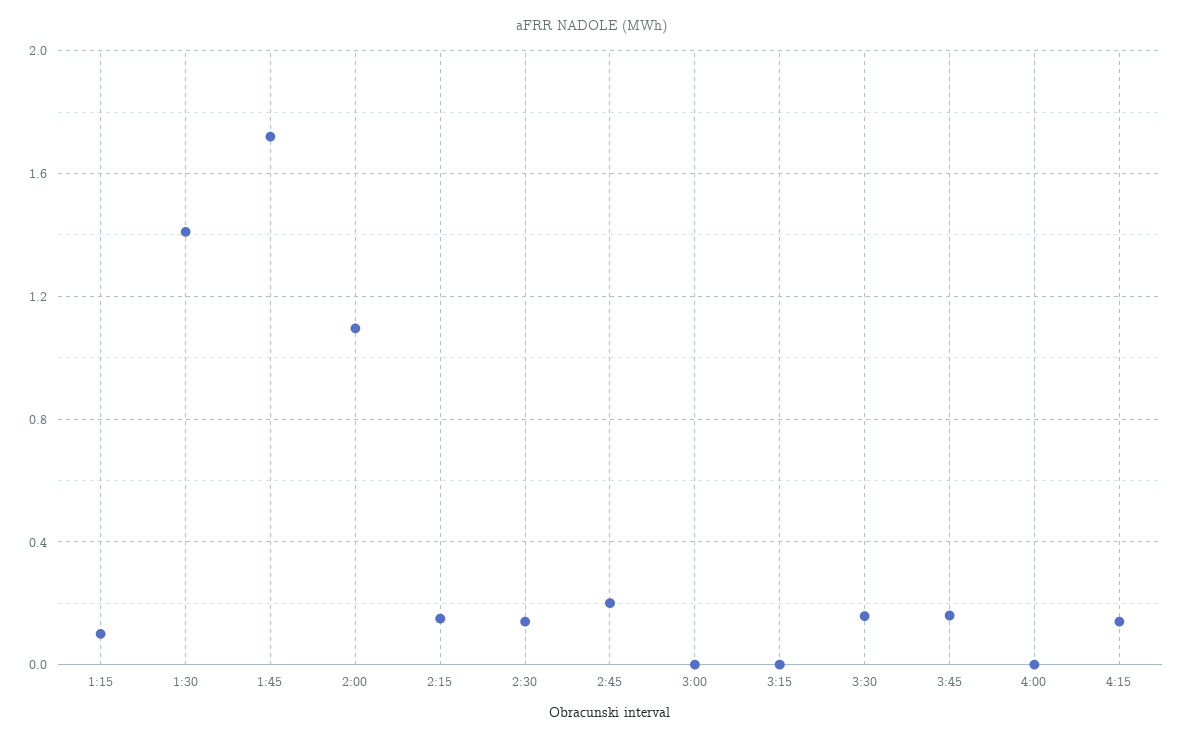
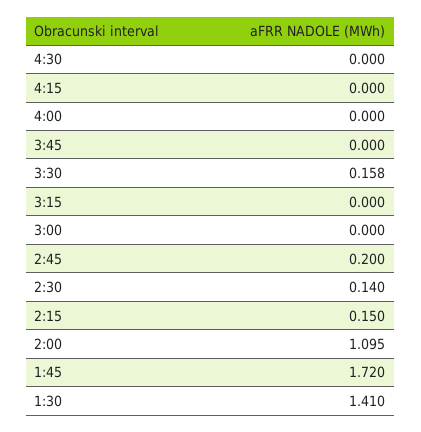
1:15: 0.1 -> none
3:45: 0.15 -> 0
4:15: 0.15 -> 0
4:30: none -> 0

